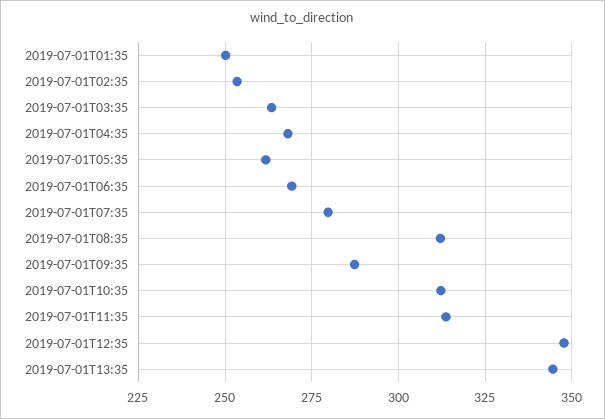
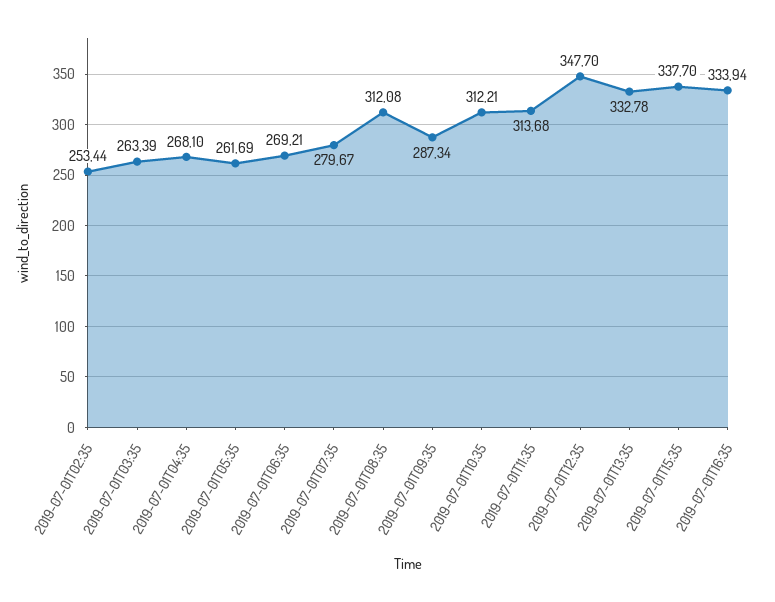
2019-07-01T01:35: 250 -> none
2019-07-01T13:35: 345 -> 332.78
2019-07-01T15:35: none -> 337.7
2019-07-01T16:35: none -> 333.94

